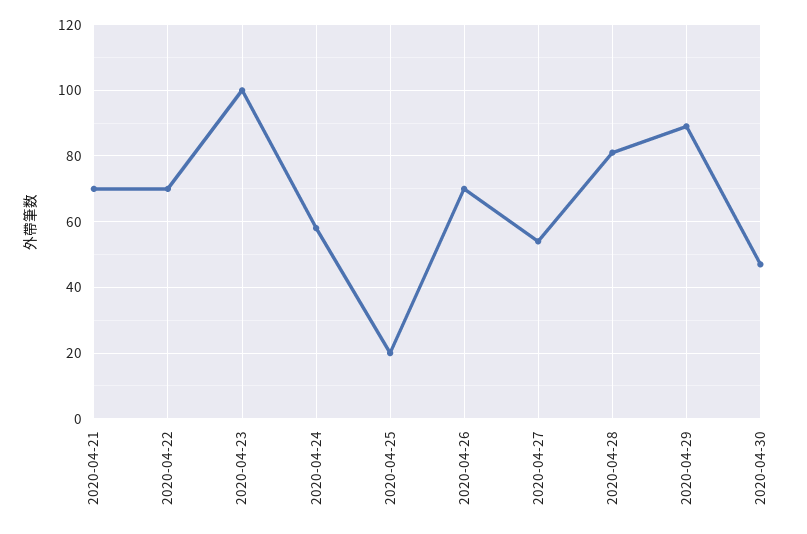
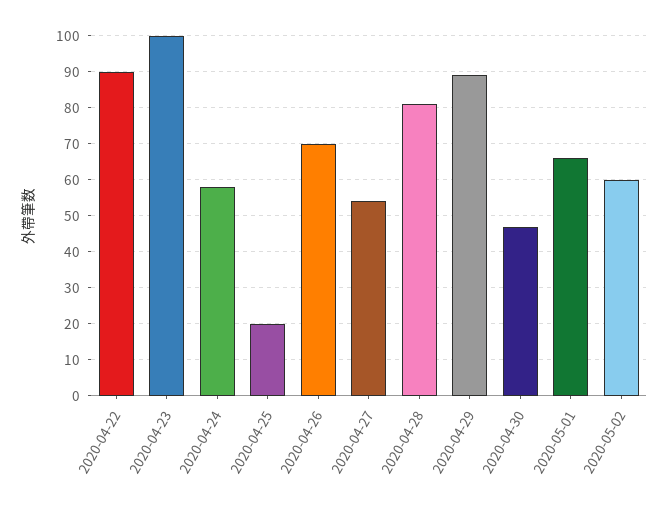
2020-04-21: 70 -> none
2020-04-22: 70 -> 90
2020-05-01: none -> 65
2020-05-02: none -> 60

